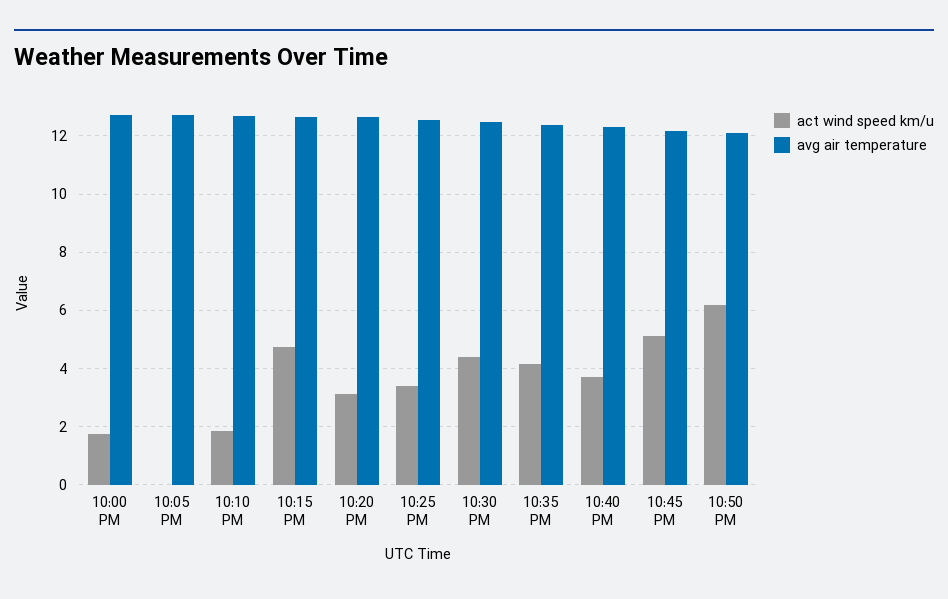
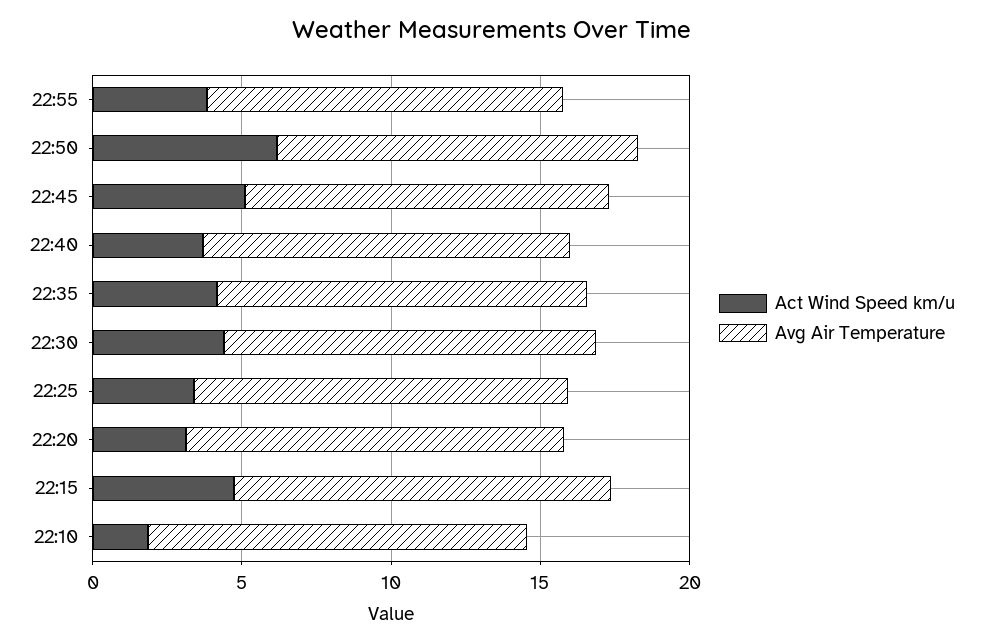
act wind speed km/u, 10:00 PM: 1.75 -> none
avg air temperature, 10:00 PM: 12.75 -> none
act wind speed km/u, 10:05 PM: 0 -> none
avg air temperature, 10:05 PM: 12.75 -> none
act wind speed km/u, 22:55: none -> 4
avg air temperature, 22:55: none -> 12

